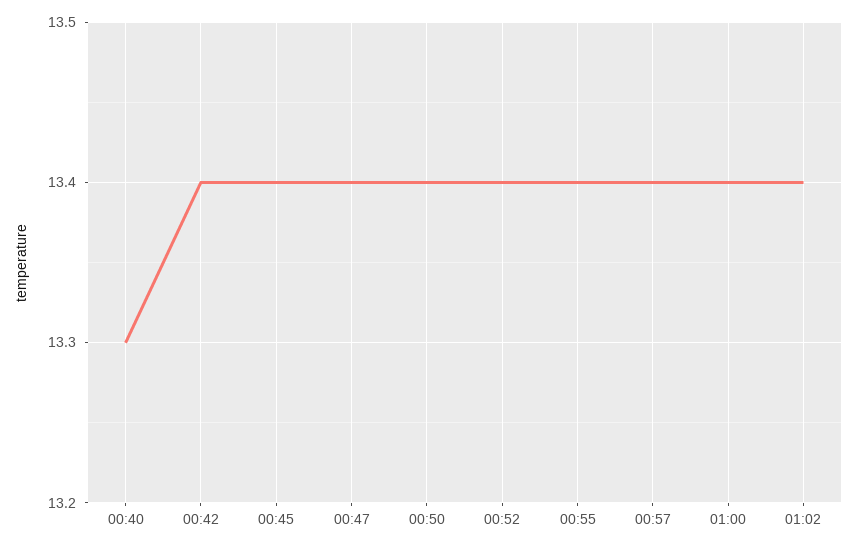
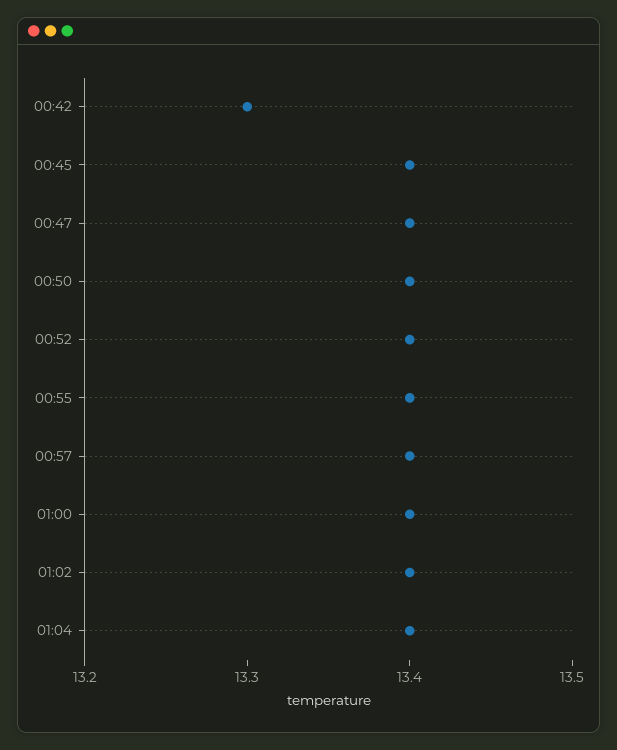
00:40: 13.3 -> none
00:42: 13.4 -> 13.3
01:04: none -> 13.4

